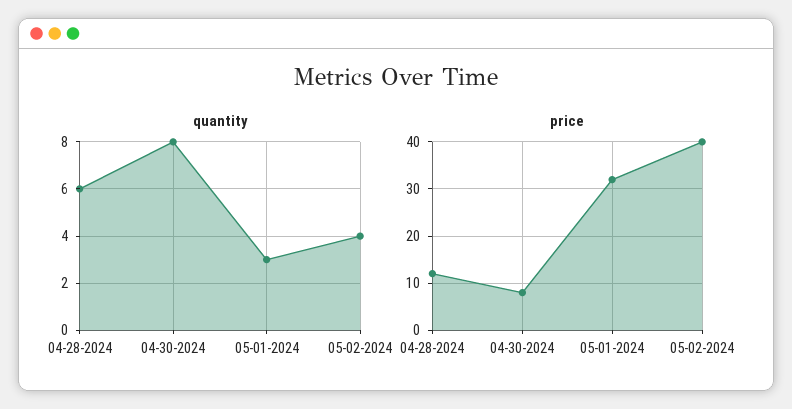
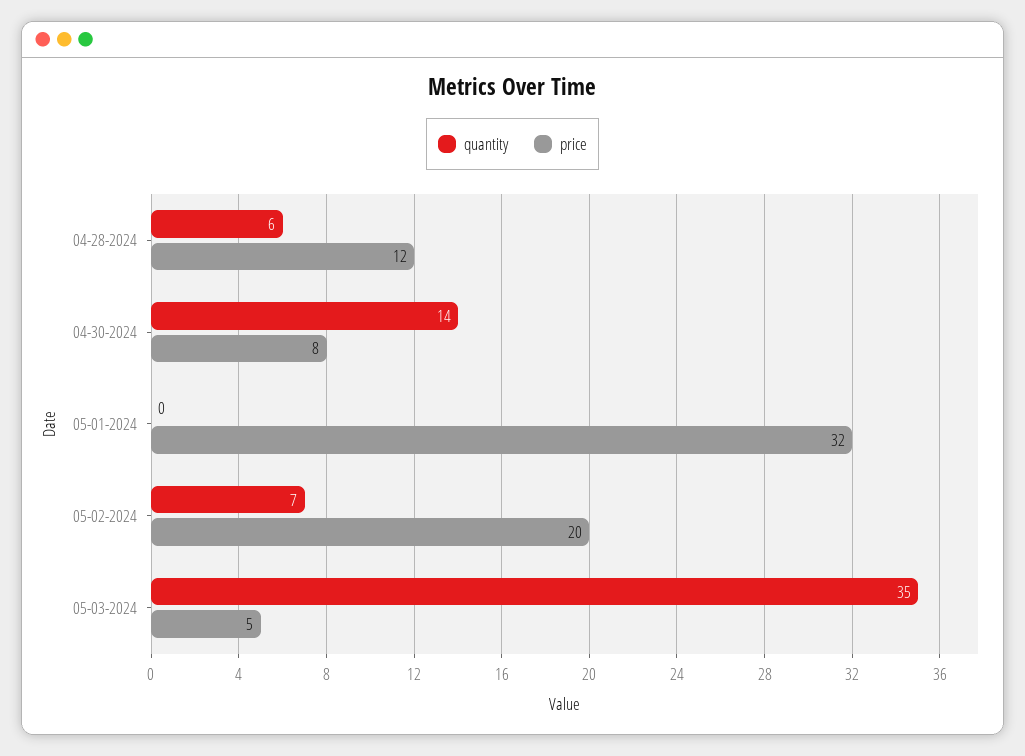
quantity, 04-30-2024: 8 -> 14
quantity, 05-01-2024: 3 -> 0
quantity, 05-02-2024: 4 -> 7
price, 05-02-2024: 40 -> 20
quantity, 05-03-2024: none -> 35
price, 05-03-2024: none -> 5

